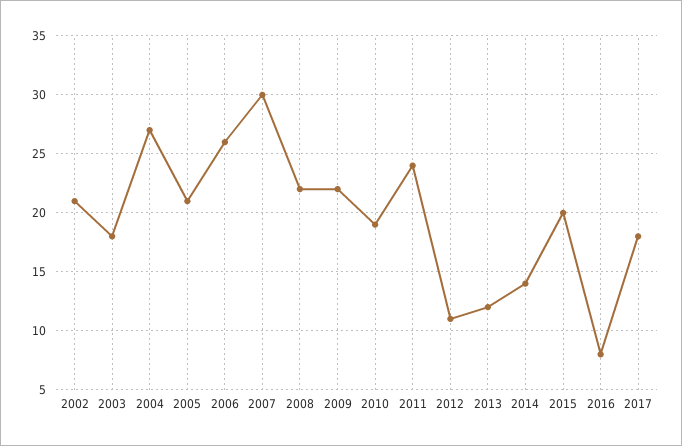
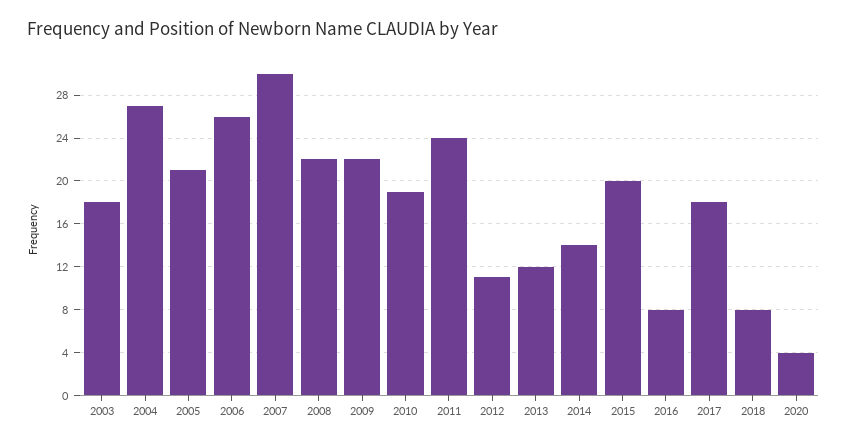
2002: 21 -> none
2018: none -> 8
2020: none -> 4

